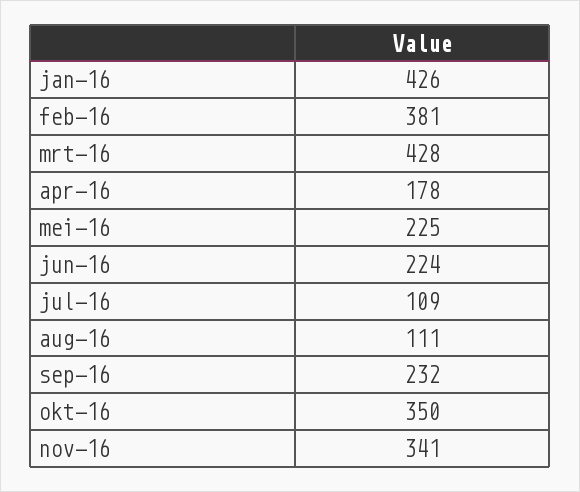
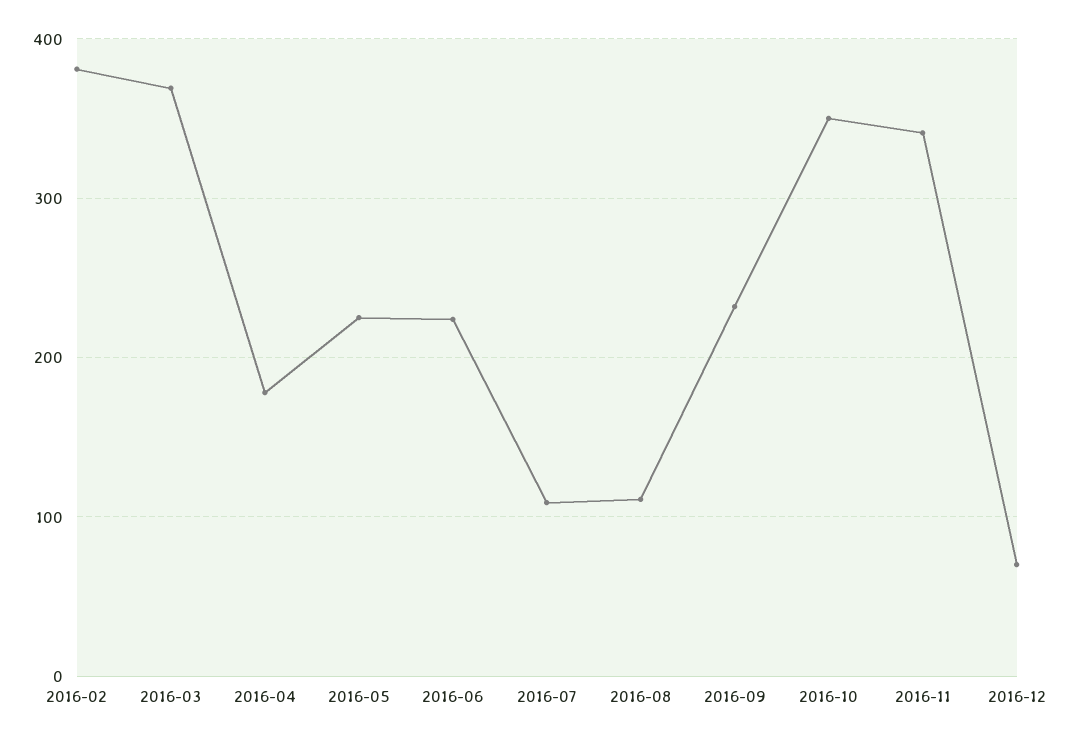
jan-16: 426 -> none
mrt-16: 428 -> 370
2016-12: none -> 70

